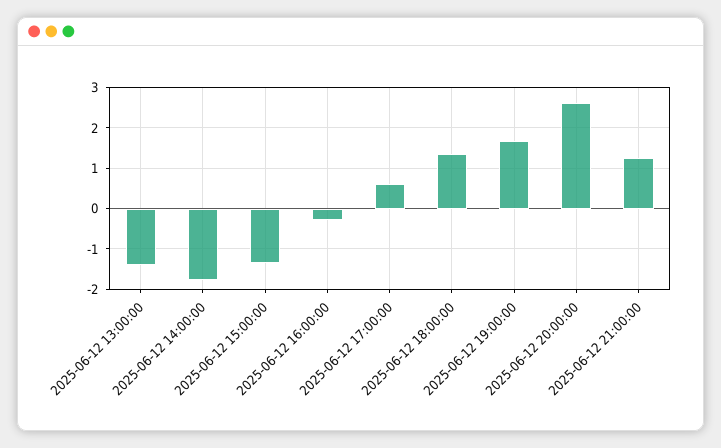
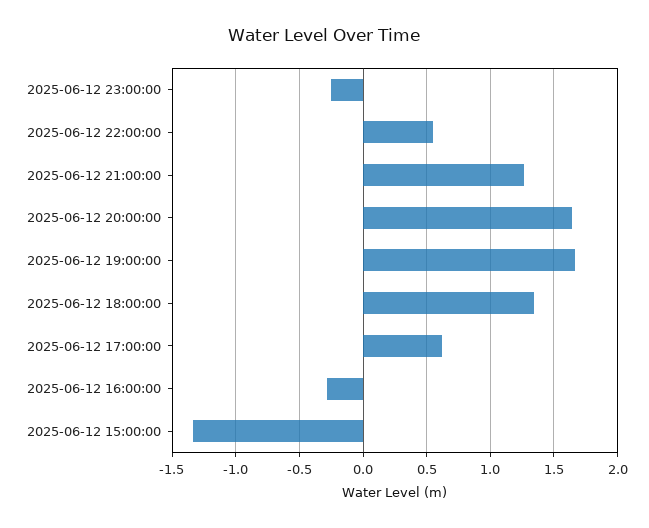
2025-06-12 13:00:00: -1.4 -> none
2025-06-12 14:00:00: -1.8 -> none
2025-06-12 20:00:00: 2.6 -> 1.65
2025-06-12 23:00:00: none -> -0.25
2025-06-12 22:00:00: none -> 0.55

